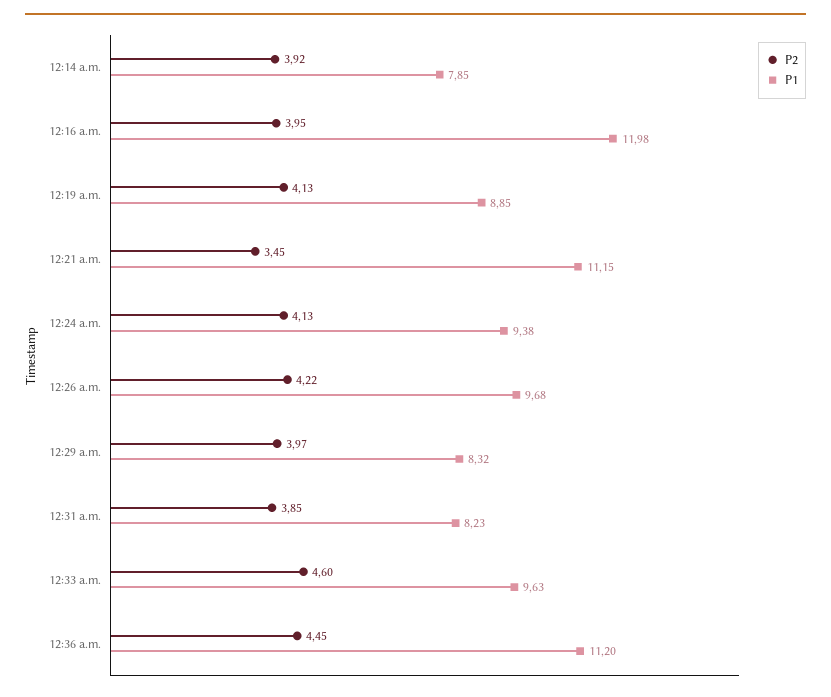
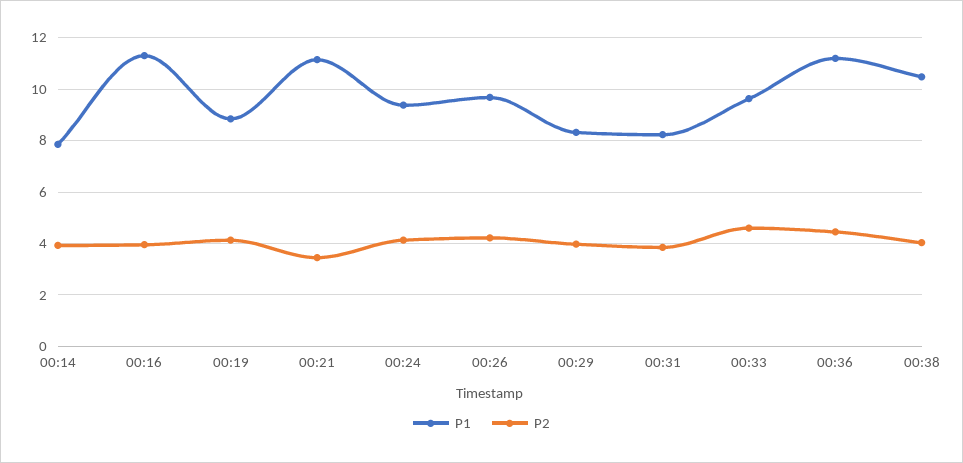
P1, 12:16 a.m.: 11.98 -> 11.25
P1, 00:38: none -> 10.5
P2, 00:38: none -> 4

